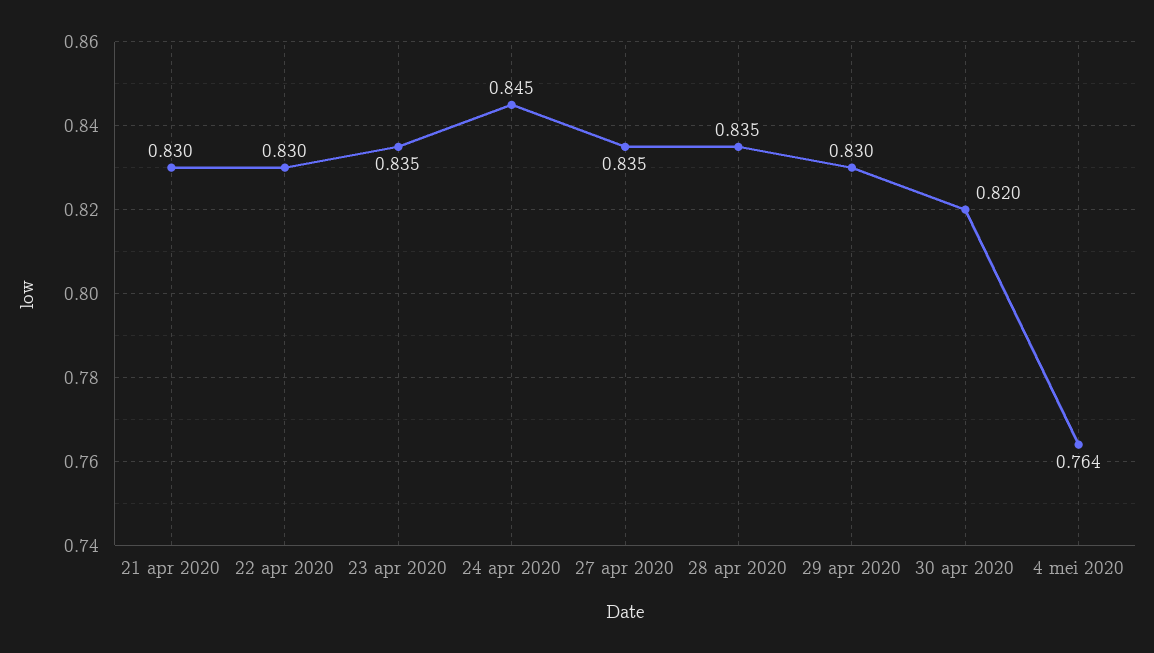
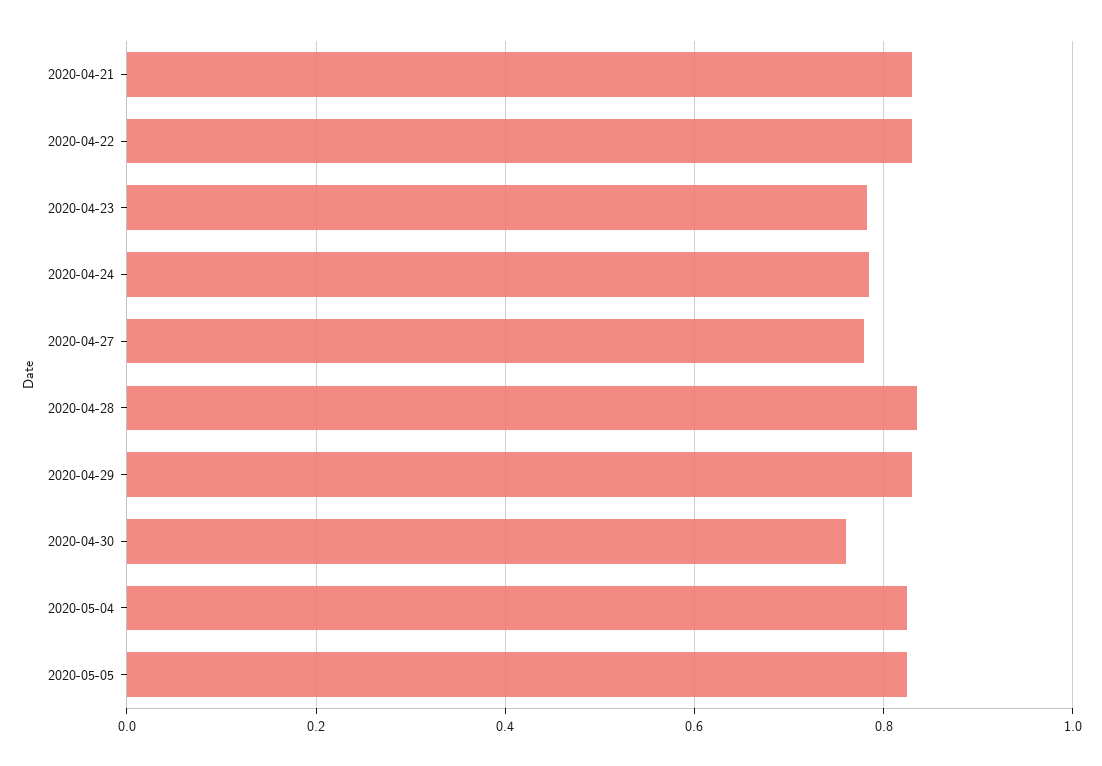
23 apr 2020: 0.835 -> 0.78
24 apr 2020: 0.845 -> 0.78
27 apr 2020: 0.835 -> 0.78
30 apr 2020: 0.82 -> 0.76
4 mei 2020: 0.764 -> 0.82
2020-05-05: none -> 0.82

